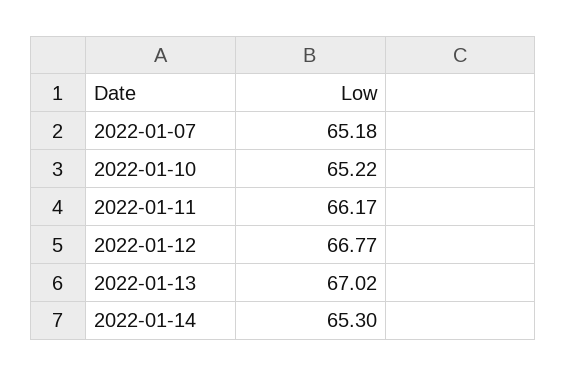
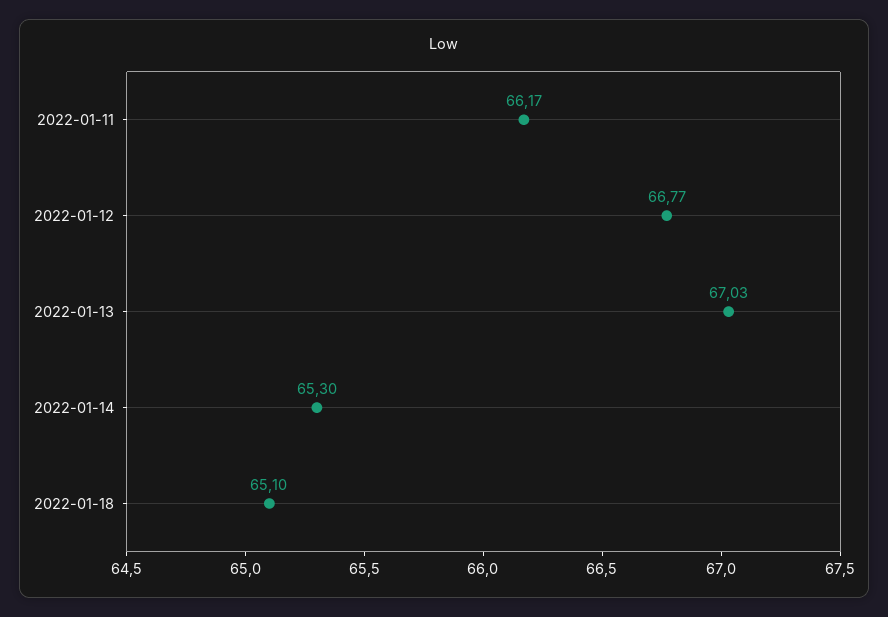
2022-01-07: 65.18 -> none
2022-01-10: 65.22 -> none
2022-01-13: 67.02 -> 67.03
2022-01-18: none -> 65.1

